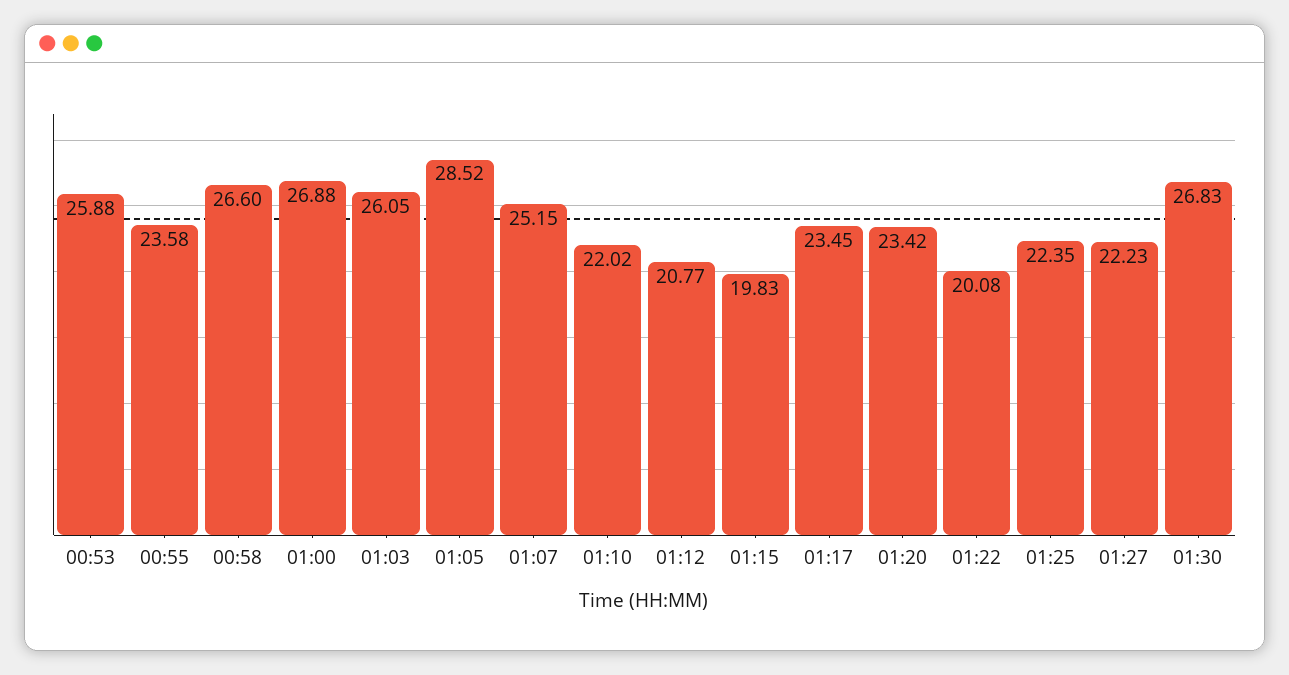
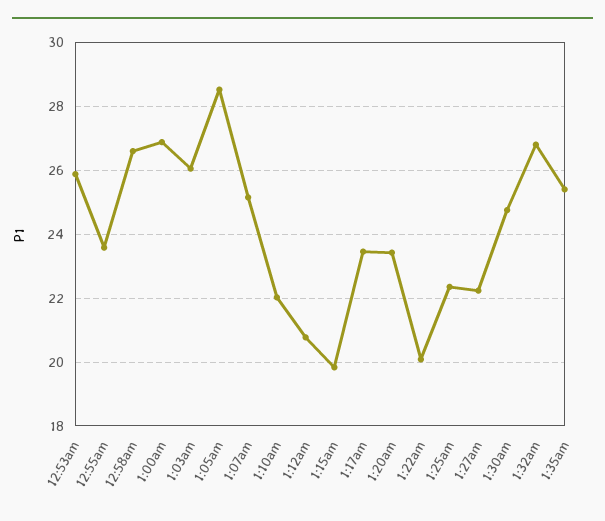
01:30: 26.83 -> 24.8
1:32am: none -> 26.8
1:35am: none -> 25.4

